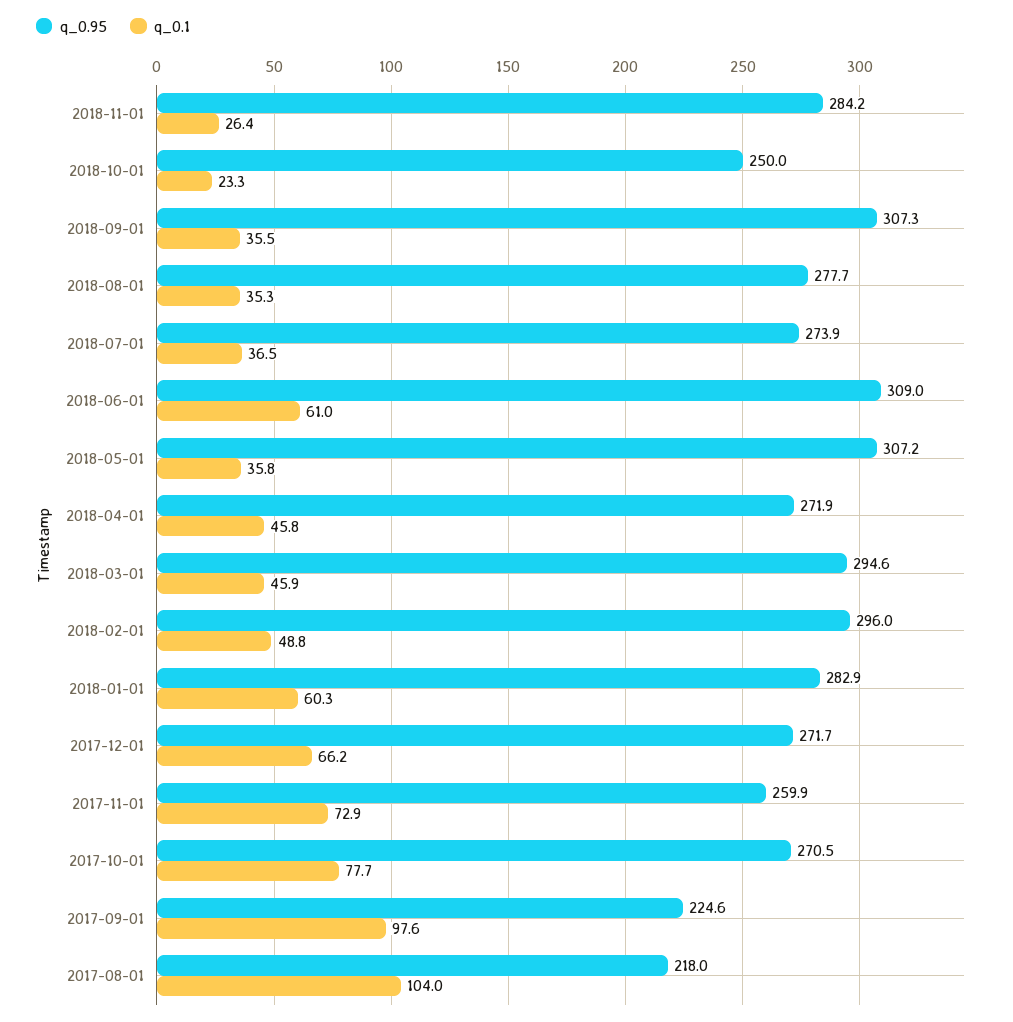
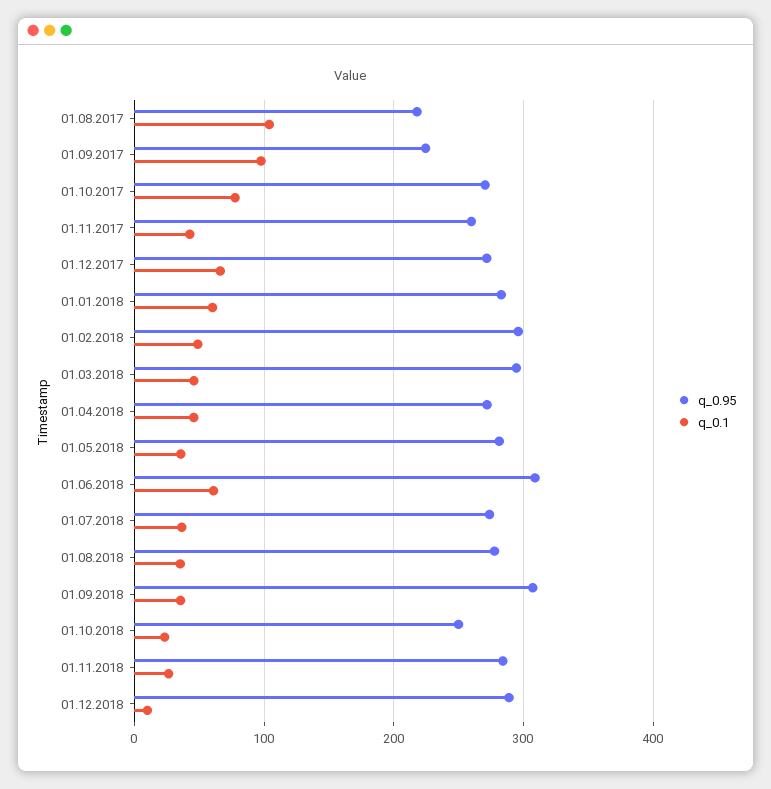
q_0.95, 2018-05-01: 307.2 -> 280
q_0.1, 2017-11-01: 72.9 -> 40
q_0.95, 01.12.2018: none -> 290
q_0.1, 01.12.2018: none -> 10

